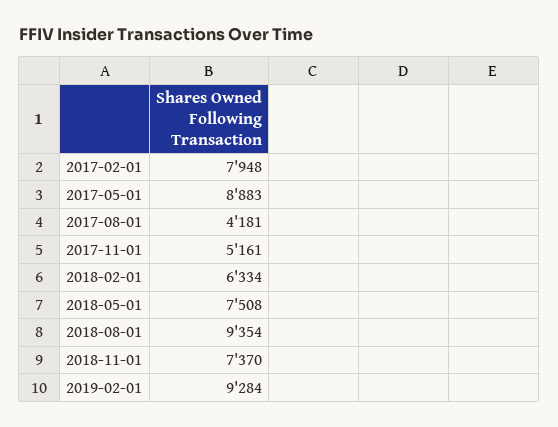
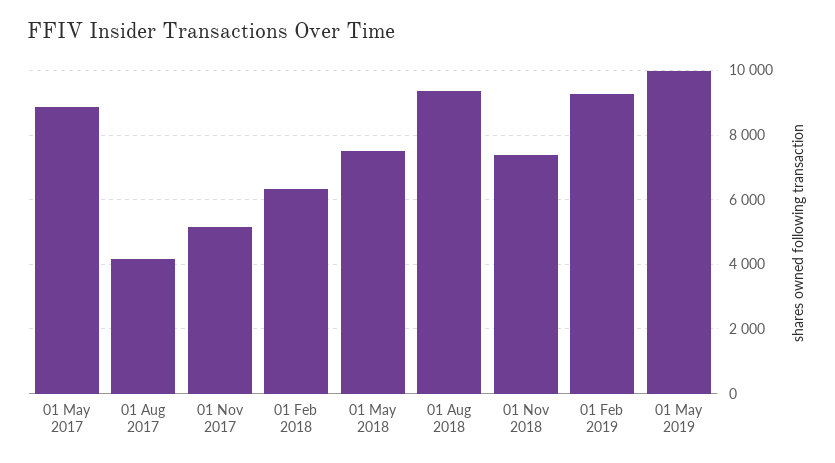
2017-02-01: 7948 -> none
01 May 2019: none -> 10000

